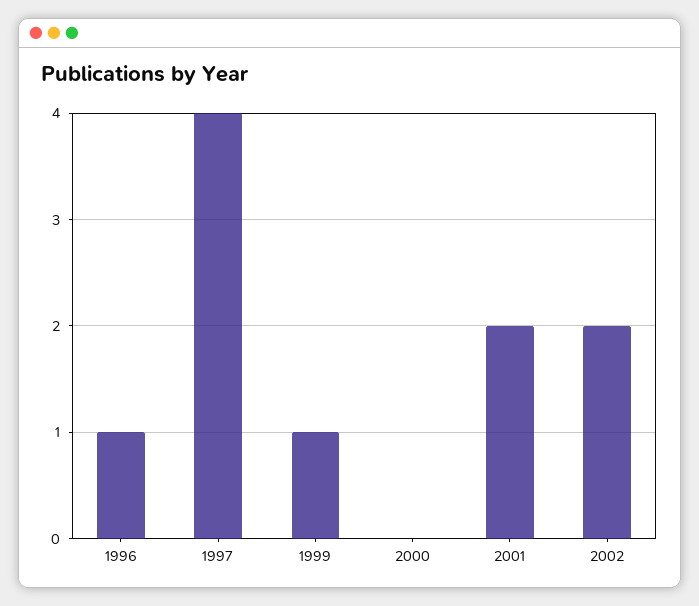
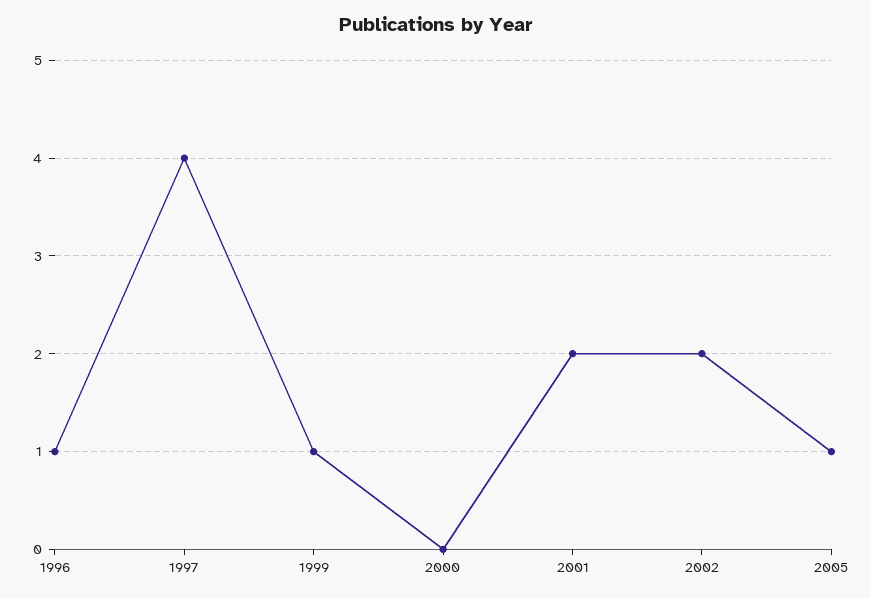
2005: none -> 1

